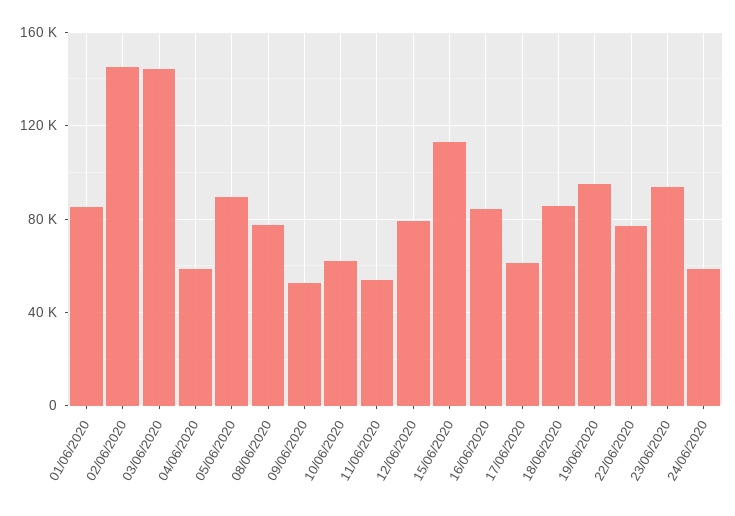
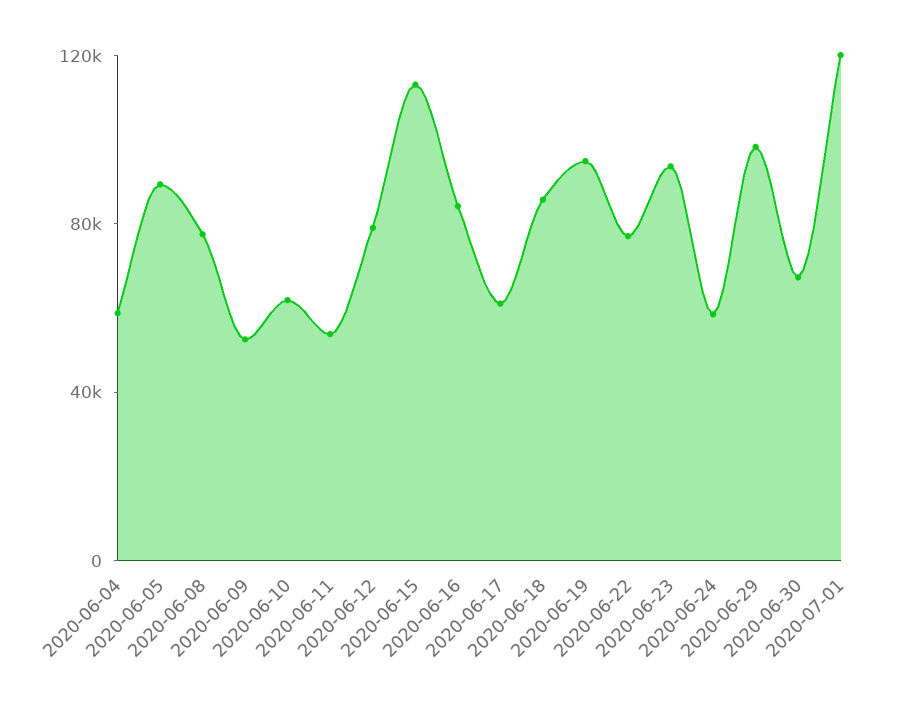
01/06/2020: 85000 -> none
02/06/2020: 145000 -> none
03/06/2020: 145000 -> none
2020-06-29: none -> 100000
2020-06-30: none -> 70000
2020-07-01: none -> 120000

